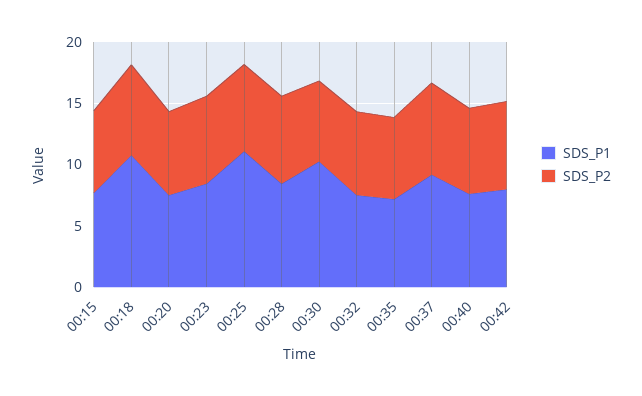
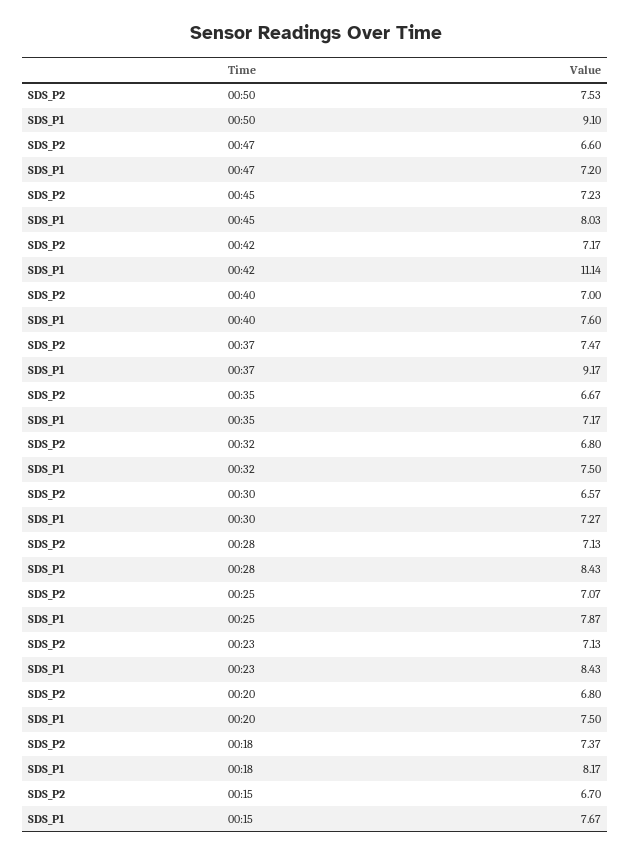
SDS_P1, 00:18: 11 -> 8.17
SDS_P1, 00:25: 11 -> 7.87
SDS_P1, 00:30: 10 -> 7.27
SDS_P1, 00:42: 8 -> 11.14
SDS_P2, 00:50: none -> 7.53
SDS_P1, 00:50: none -> 9.1
SDS_P2, 00:47: none -> 6.6
SDS_P1, 00:47: none -> 7.2
SDS_P2, 00:45: none -> 7.23
SDS_P1, 00:45: none -> 8.03

